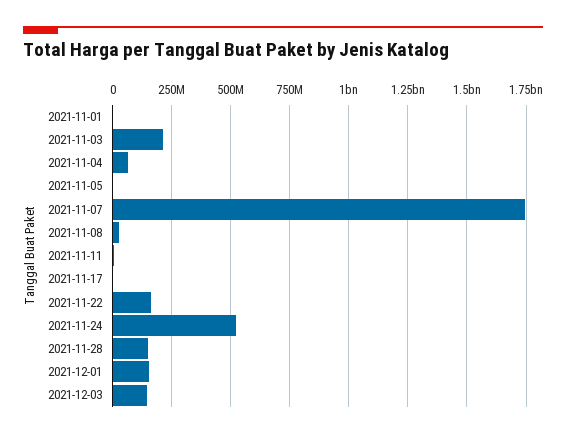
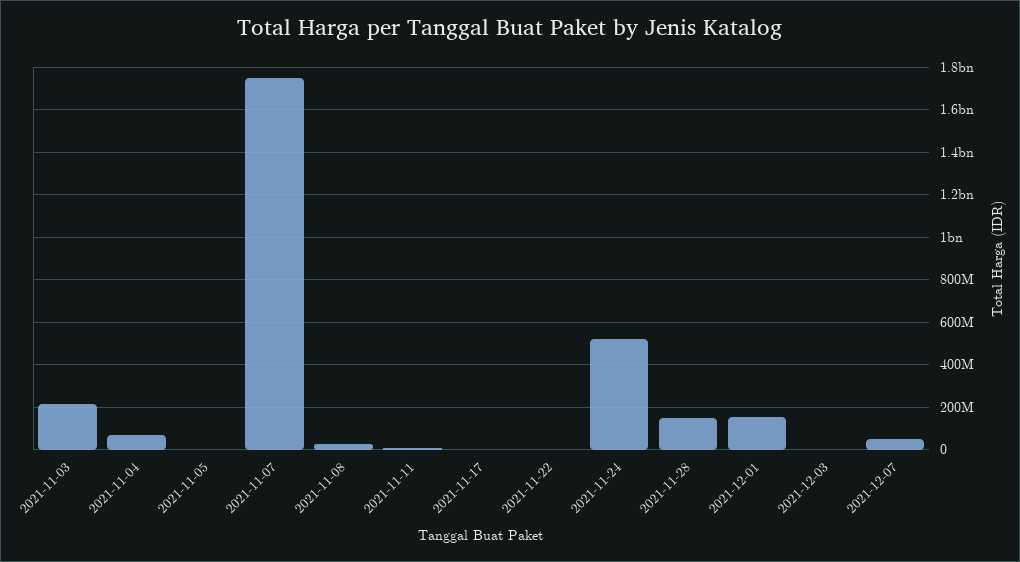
2021-11-01: 0 -> none
2021-11-22: 150000000 -> 0
2021-12-03: 150000000 -> 0
2021-12-07: none -> 50000000

